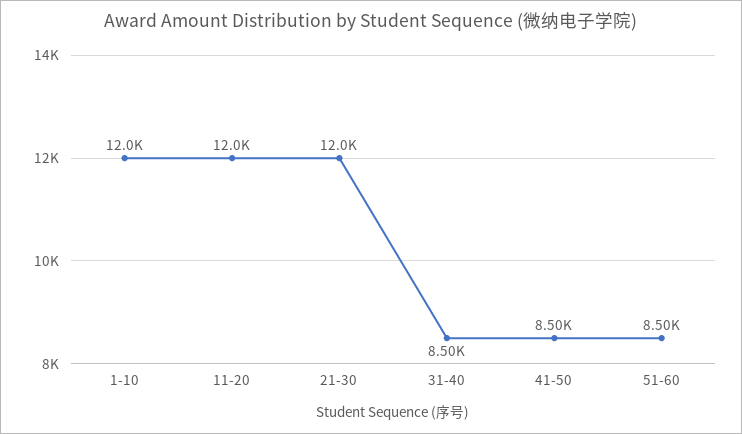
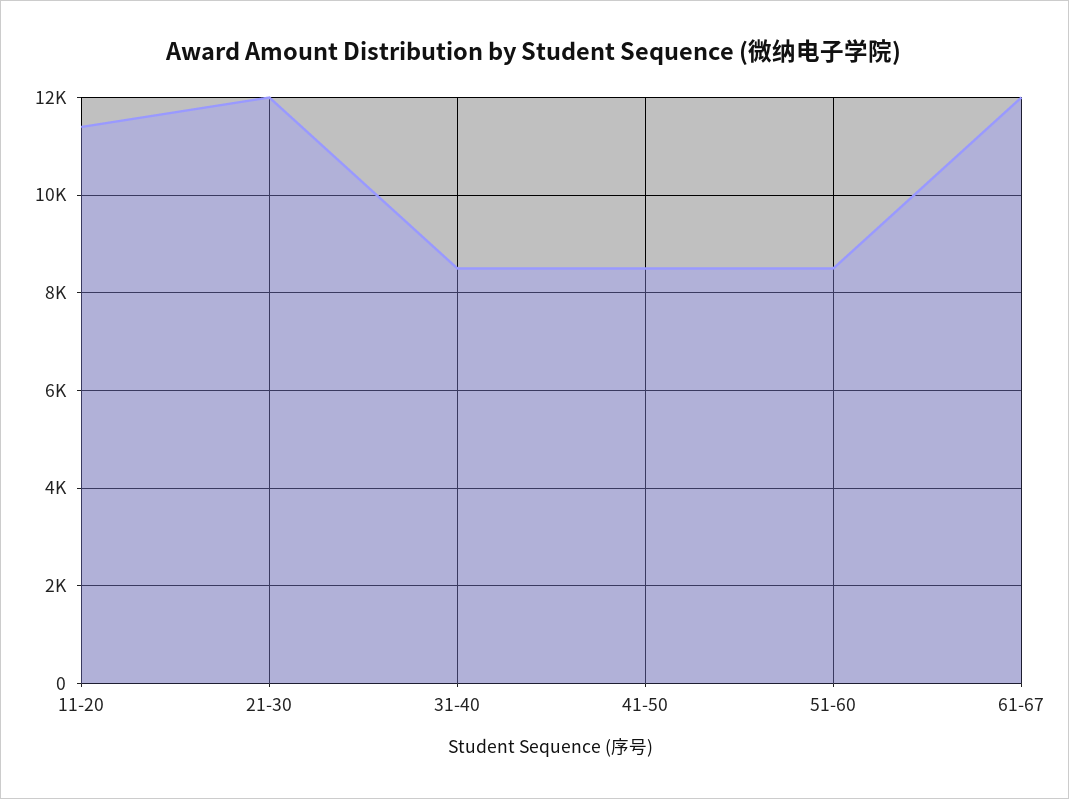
1-10: 12000 -> none
11-20: 12000 -> 11400
61-67: none -> 12000

